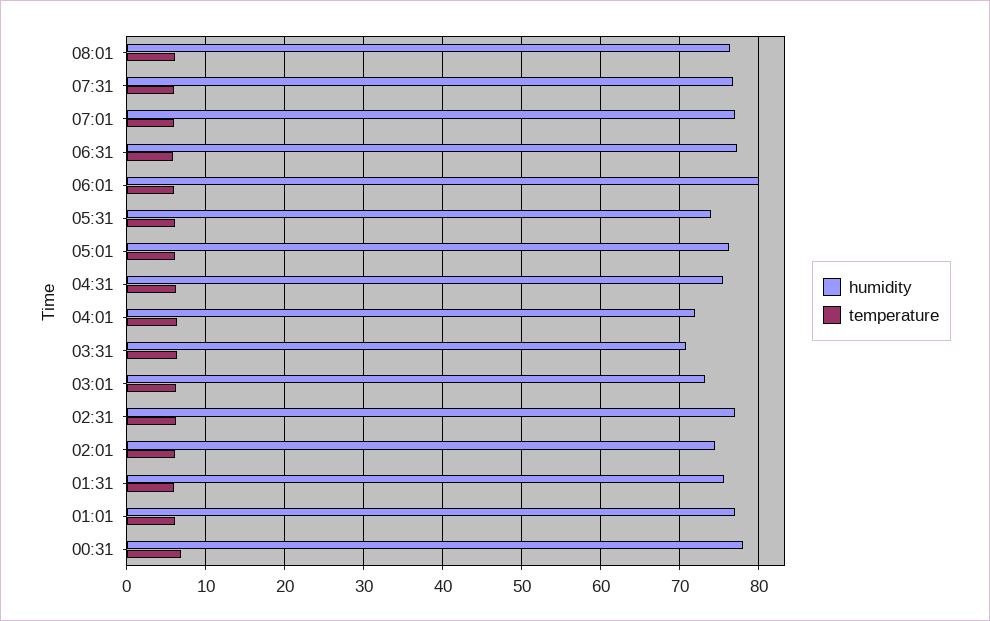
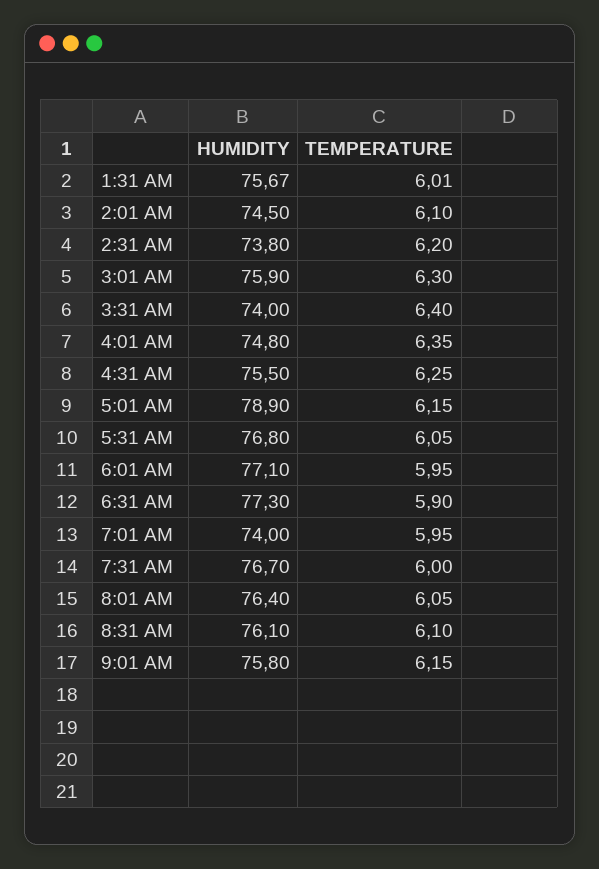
humidity, 07:01: 77 -> 74
humidity, 06:01: 80 -> 77.1
humidity, 05:31: 74 -> 76.8
humidity, 05:01: 76 -> 78.9
humidity, 04:01: 72 -> 74.8
humidity, 03:31: 71 -> 74
humidity, 03:01: 73 -> 75.9
humidity, 02:31: 77 -> 73.8
humidity, 01:01: 77 -> none
temperature, 01:01: 6 -> none
humidity, 00:31: 78 -> none
temperature, 00:31: 7 -> none
humidity, 8:31 AM: none -> 76.1
temperature, 8:31 AM: none -> 6.1
humidity, 9:01 AM: none -> 75.8
temperature, 9:01 AM: none -> 6.15

